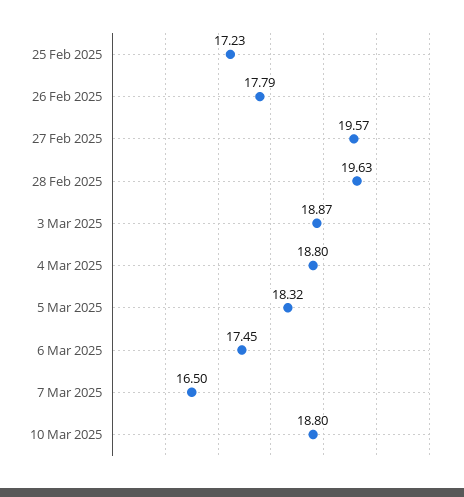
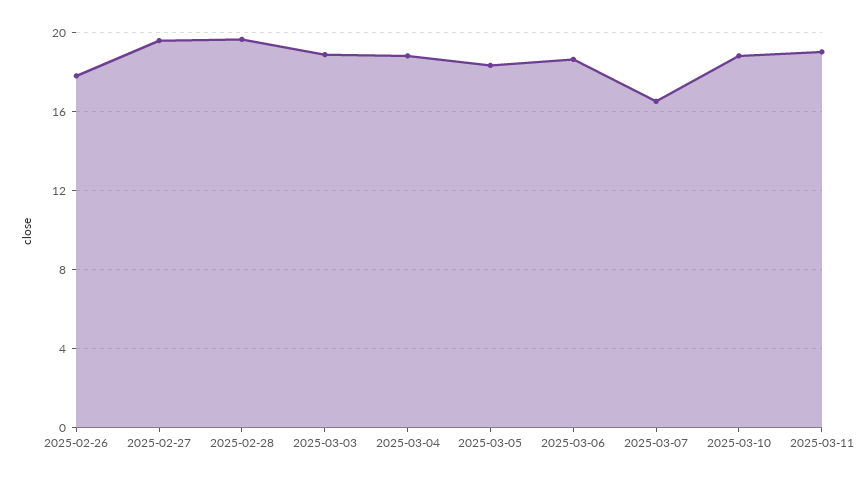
25 Feb 2025: 17.23 -> none
6 Mar 2025: 17.45 -> 18.5
2025-03-11: none -> 19

